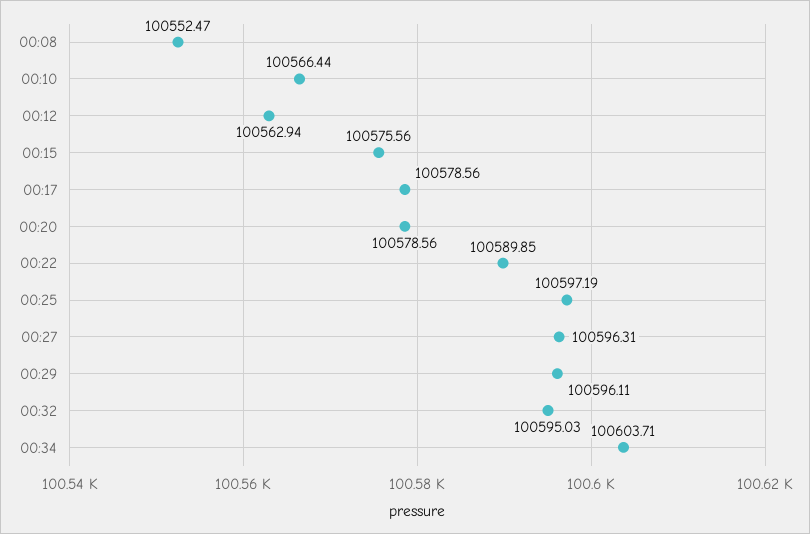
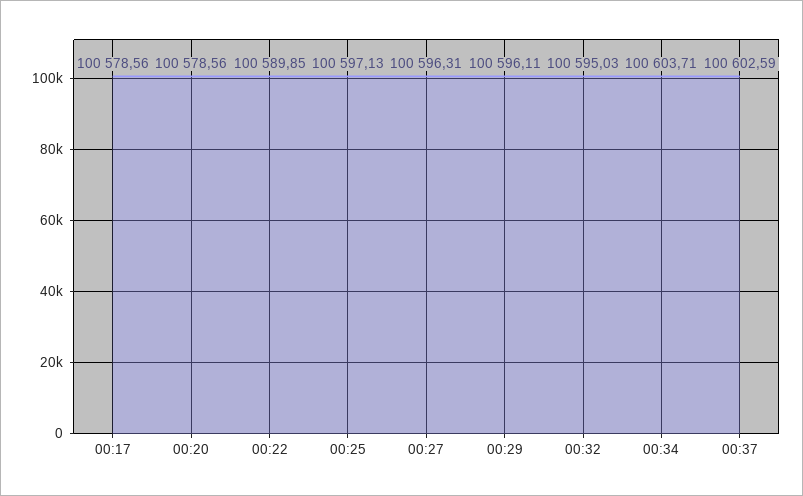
00:08: 100552.47 -> none
00:10: 100566.44 -> none
00:12: 100562.94 -> none
00:15: 100575.56 -> none
00:25: 100597.19 -> 100597.13
00:37: none -> 100602.59

